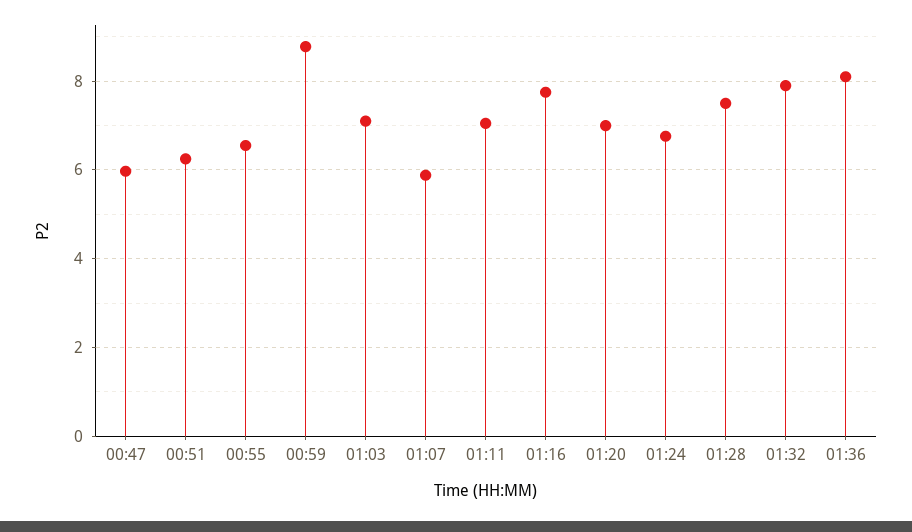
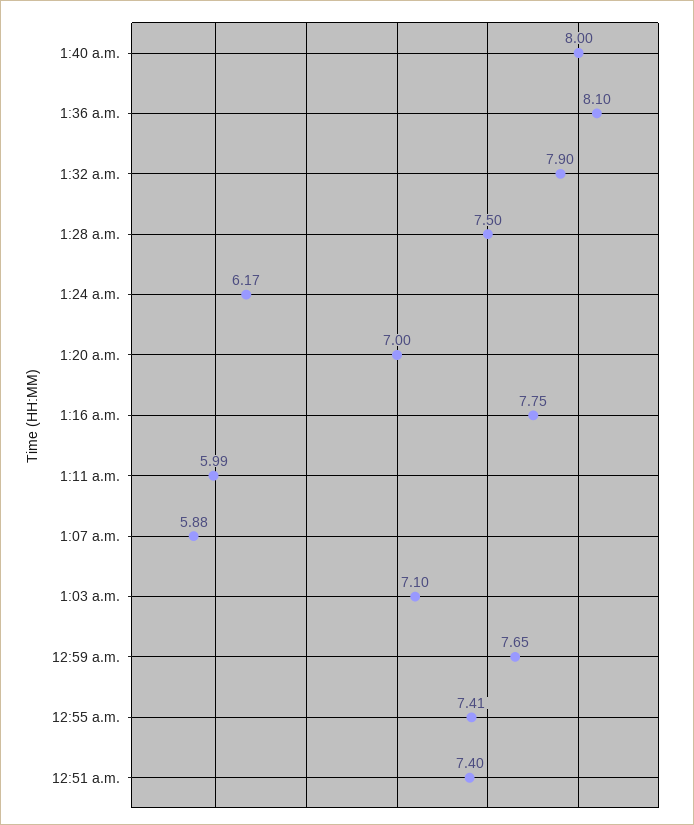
00:47: 6 -> none
00:51: 6.2 -> 7.4
00:55: 6.6 -> 7.41
00:59: 8.8 -> 7.65
01:11: 7 -> 5.99
01:24: 6.8 -> 6.17
1:40 a.m.: none -> 8

